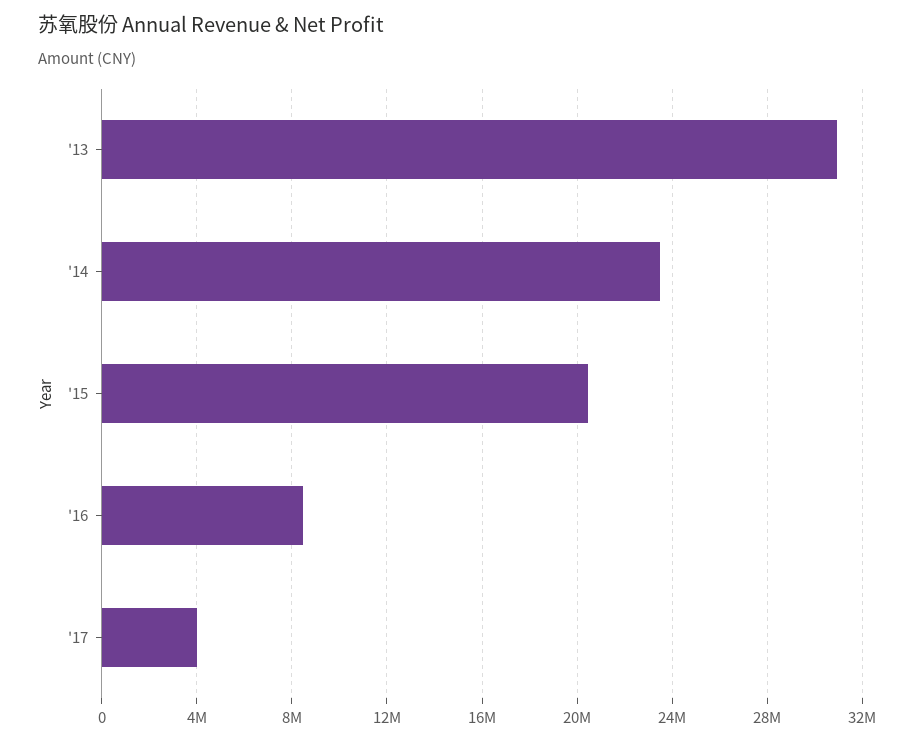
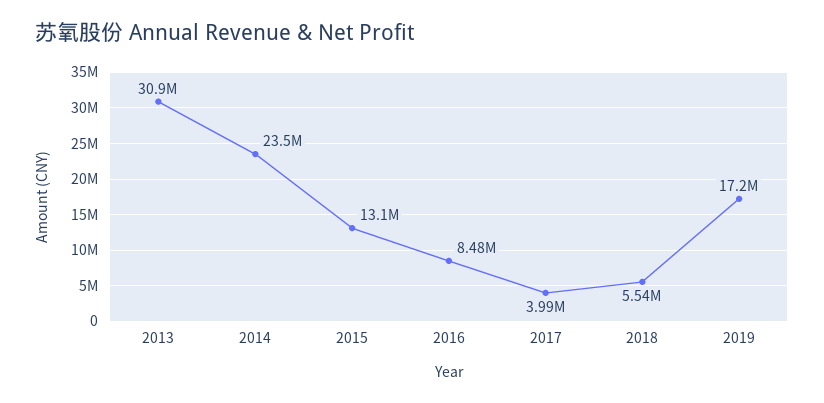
'15: 20500000 -> 13100000
2018: none -> 5540000
2019: none -> 17200000

